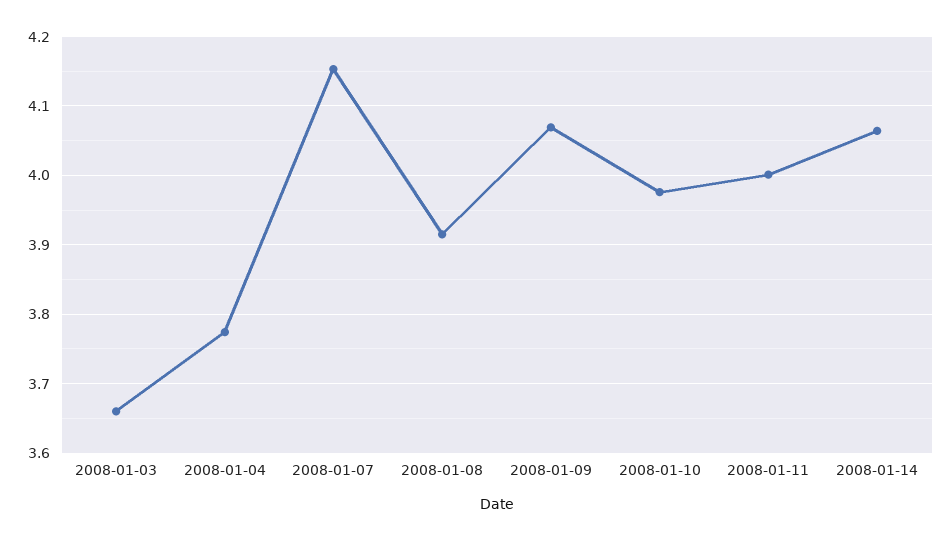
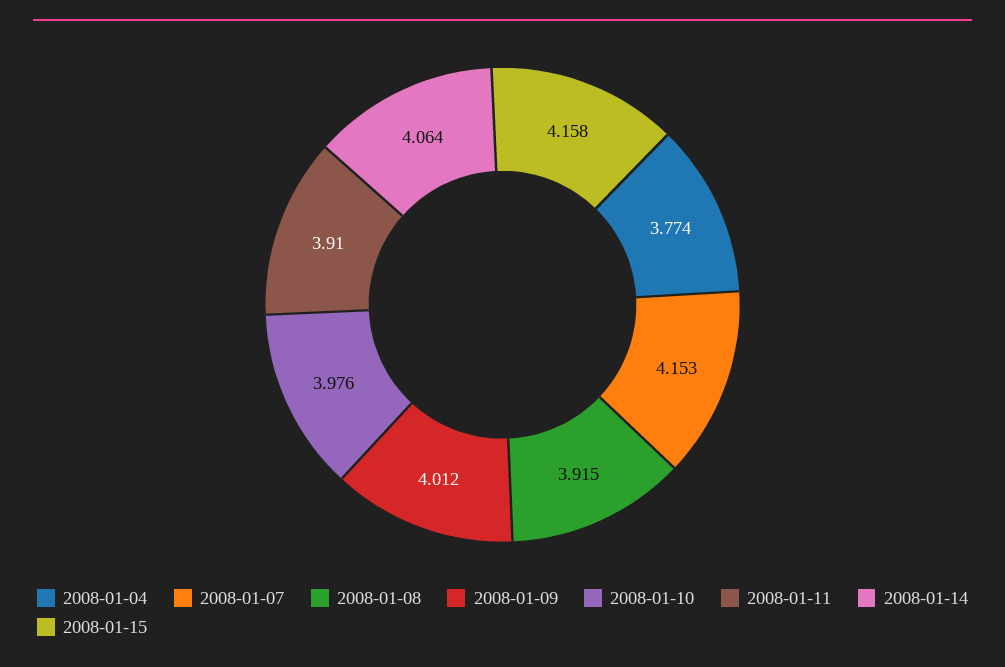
2008-01-03: 3.66 -> none
2008-01-09: 4.07 -> 4.012
2008-01-11: 4 -> 3.91
2008-01-15: none -> 4.158

